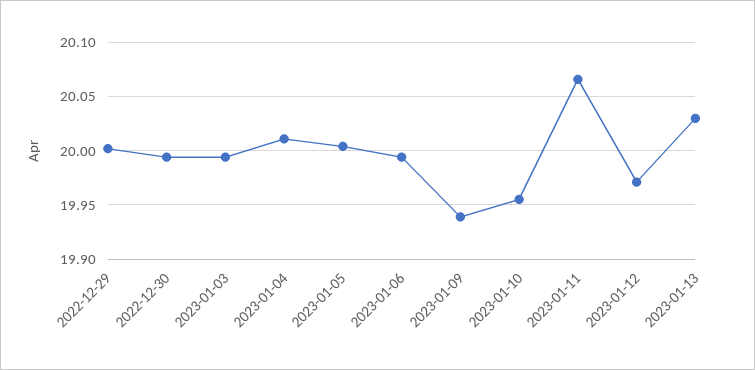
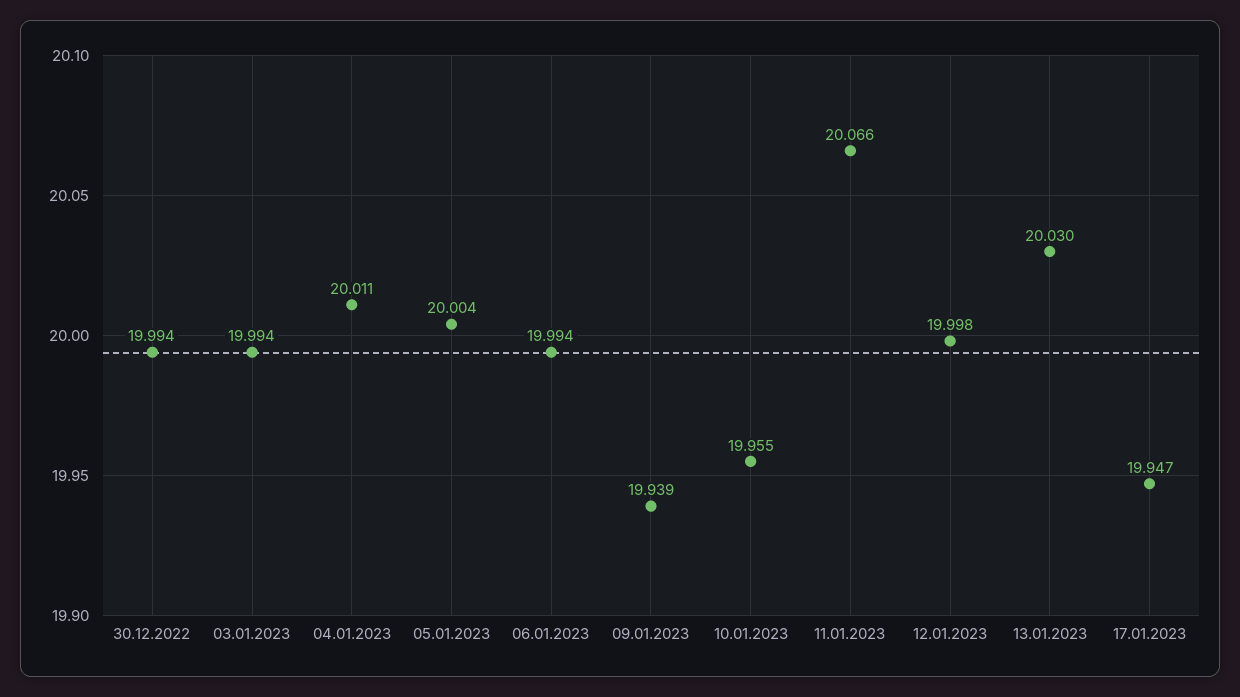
2022-12-29: 20 -> none
2023-01-12: 19.97 -> 19.998
17.01.2023: none -> 19.947

